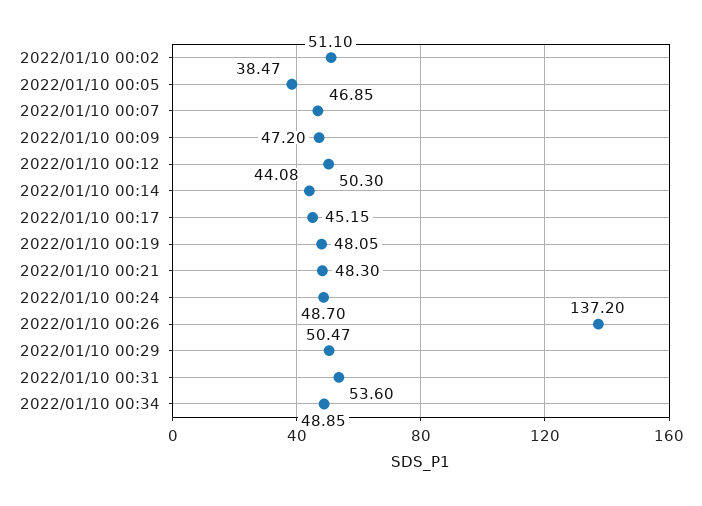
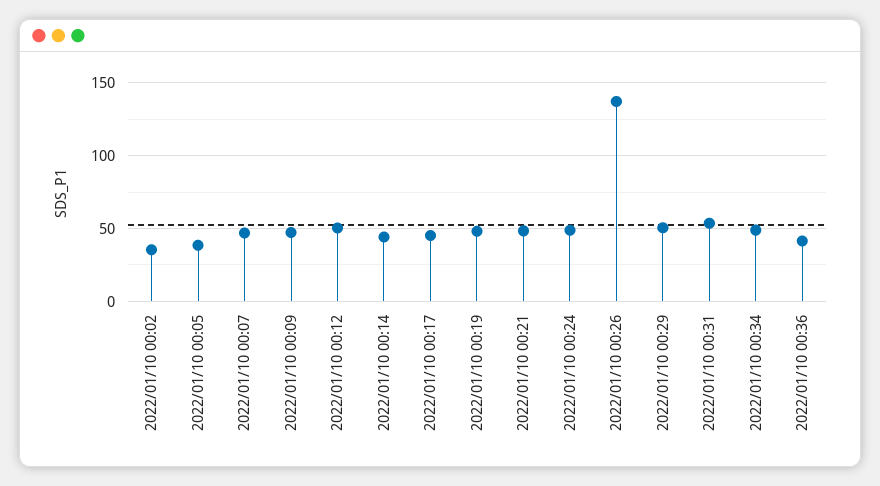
2022/01/10 00:02: 51.1 -> 35
2022/01/10 00:36: none -> 40

